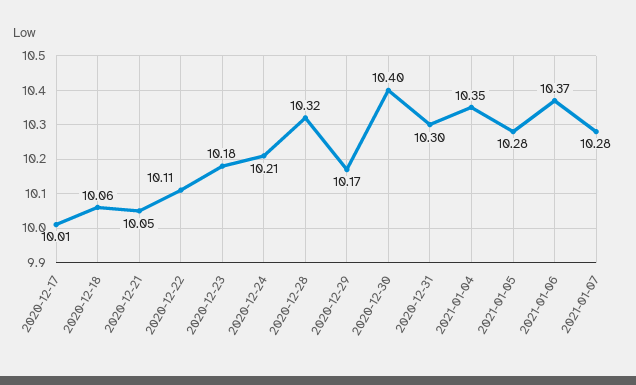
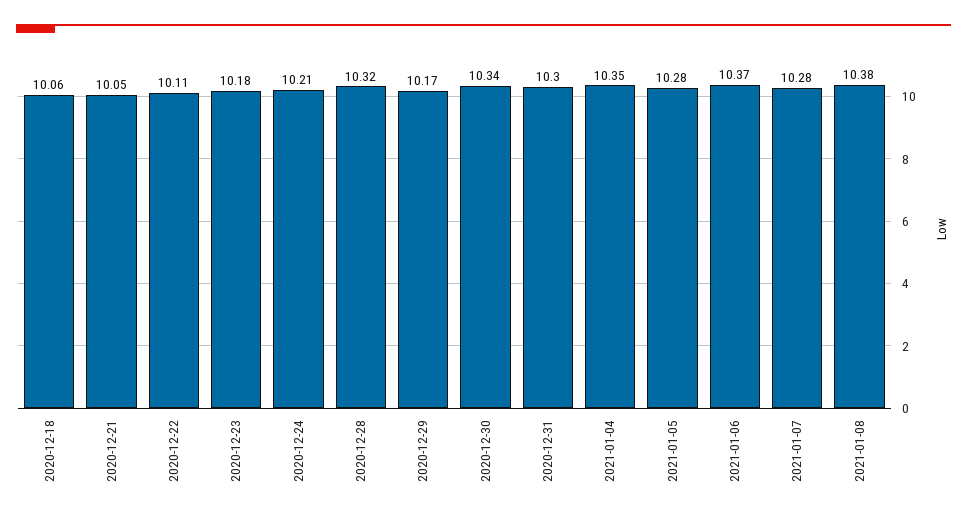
2020-12-17: 10.01 -> none
2020-12-30: 10.4 -> 10.34
2021-01-08: none -> 10.38

